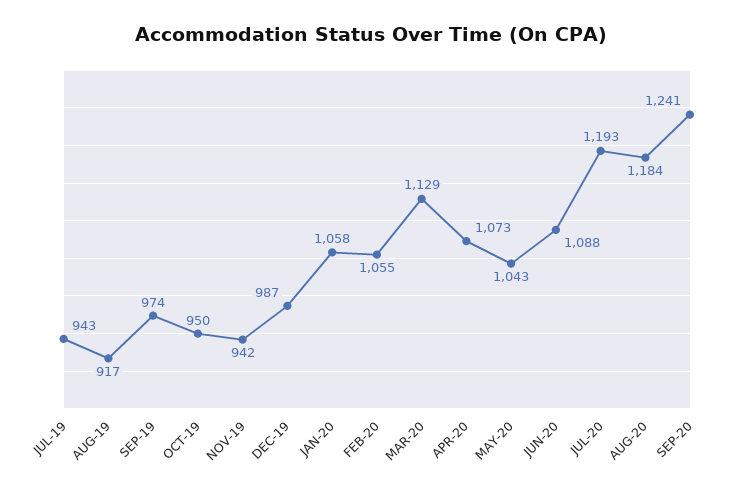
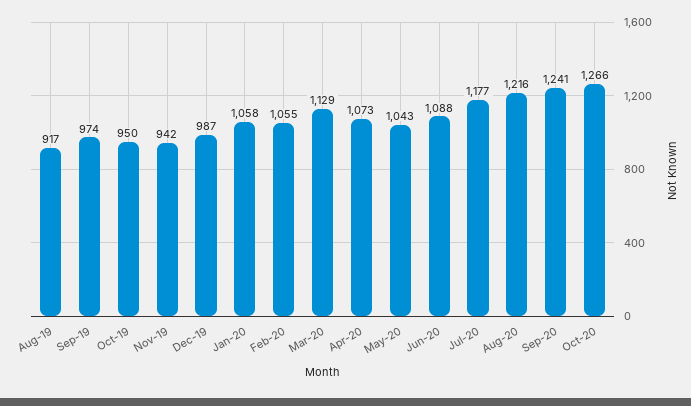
JUL-19: 943 -> none
JUL-20: 1193 -> 1177
AUG-20: 1184 -> 1216
Oct-20: none -> 1266

